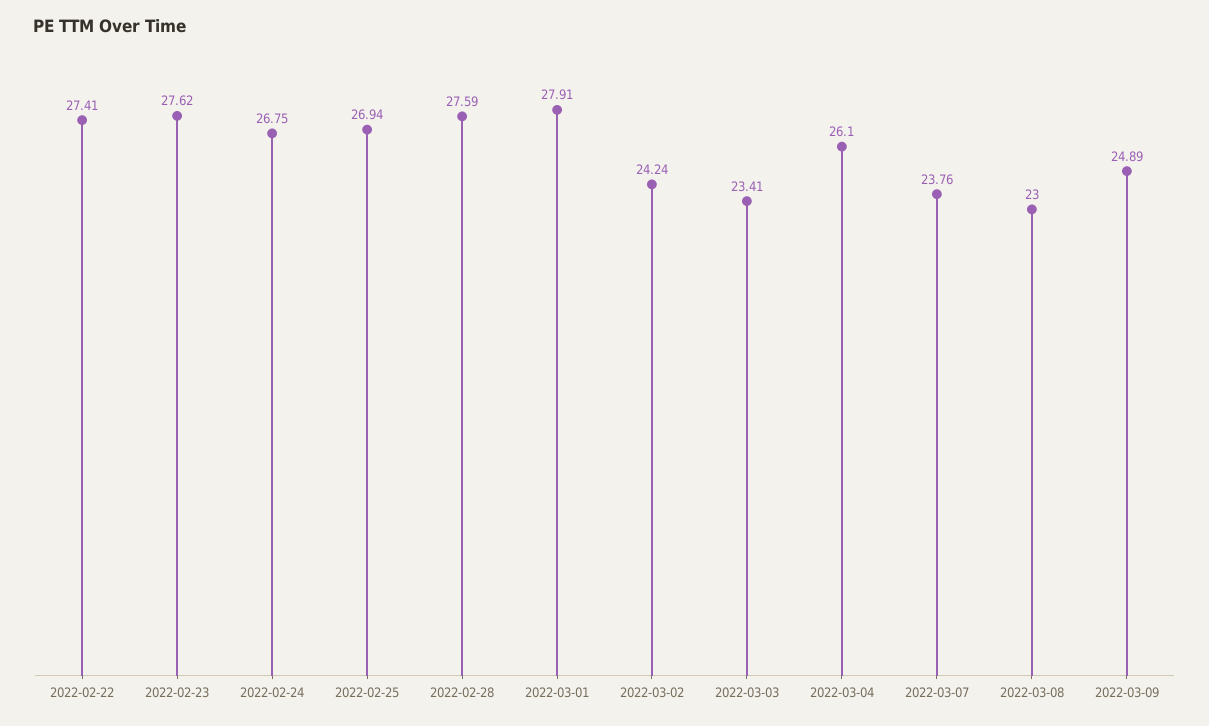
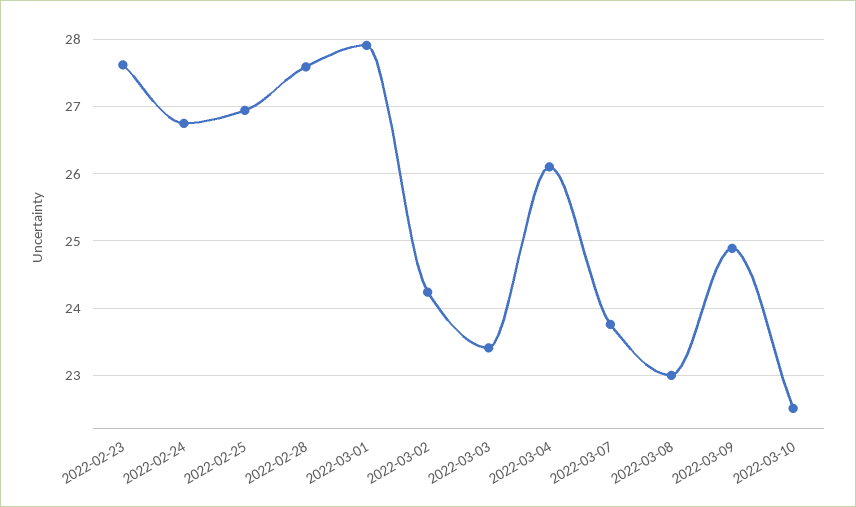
2022-02-22: 27.41 -> none
2022-03-10: none -> 22.5

